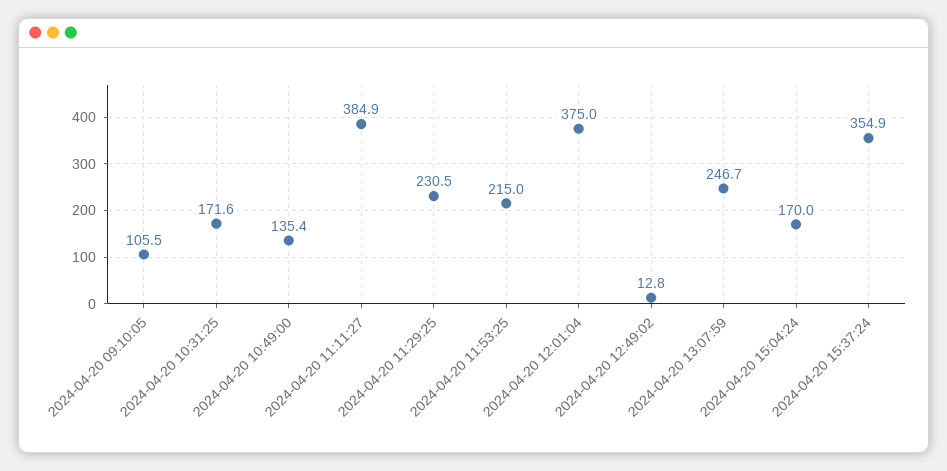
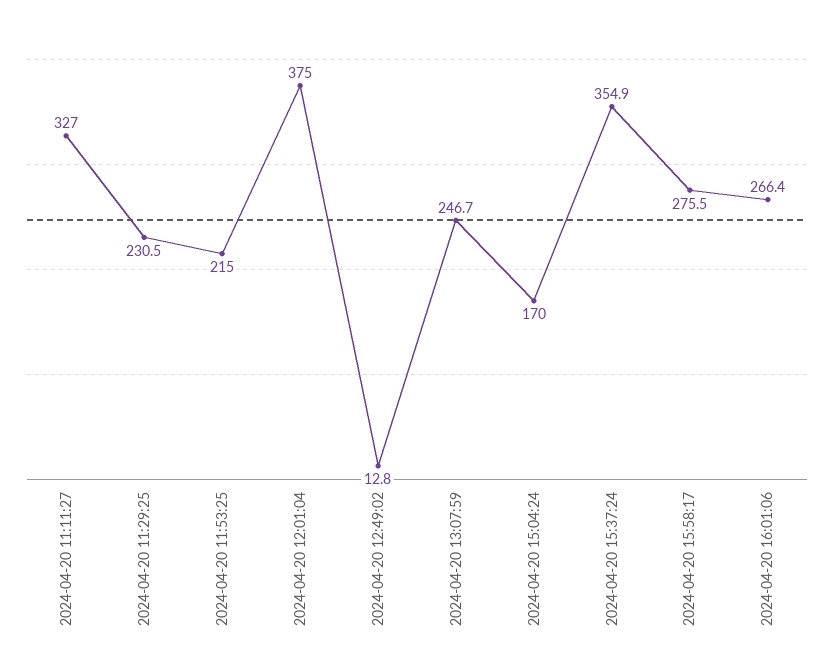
2024-04-20 09:10:05: 105.5 -> none
2024-04-20 10:31:25: 171.6 -> none
2024-04-20 10:49:00: 135.4 -> none
2024-04-20 11:11:27: 384.9 -> 327
2024-04-20 15:58:17: none -> 275.5
2024-04-20 16:01:06: none -> 266.4

